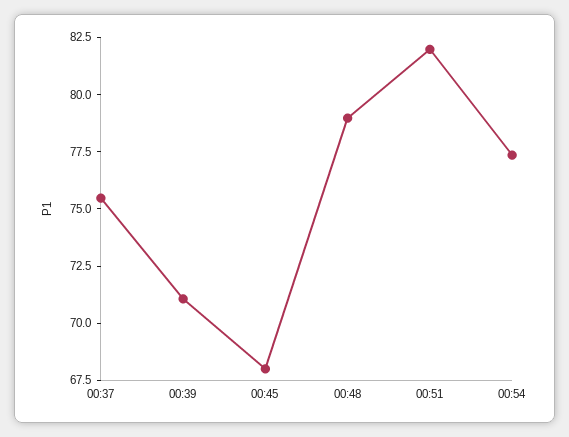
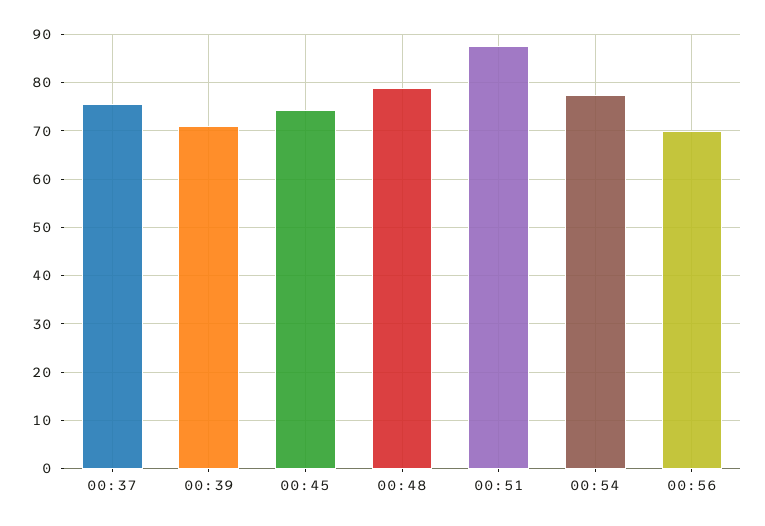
00:45: 68 -> 74
00:51: 82 -> 88
00:56: none -> 70

